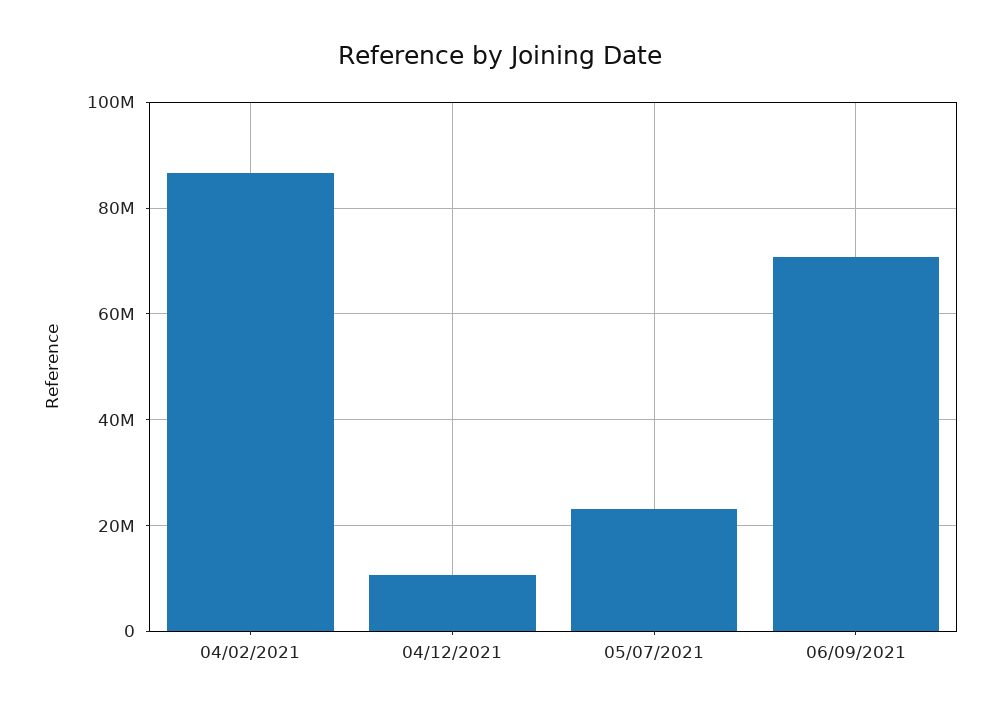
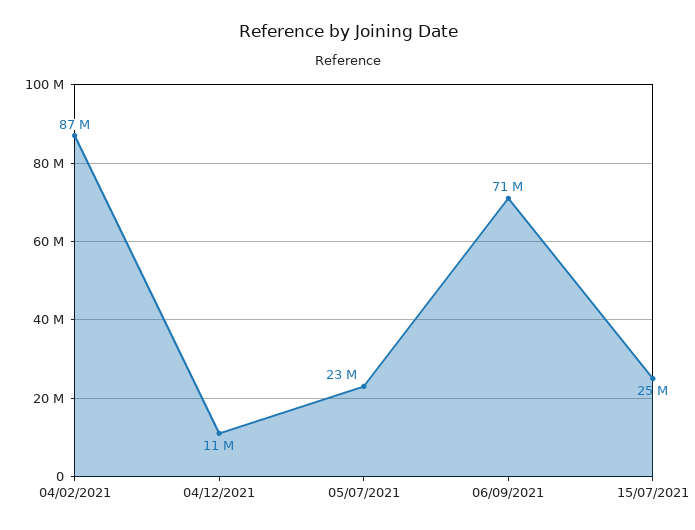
15/07/2021: none -> 25000000

